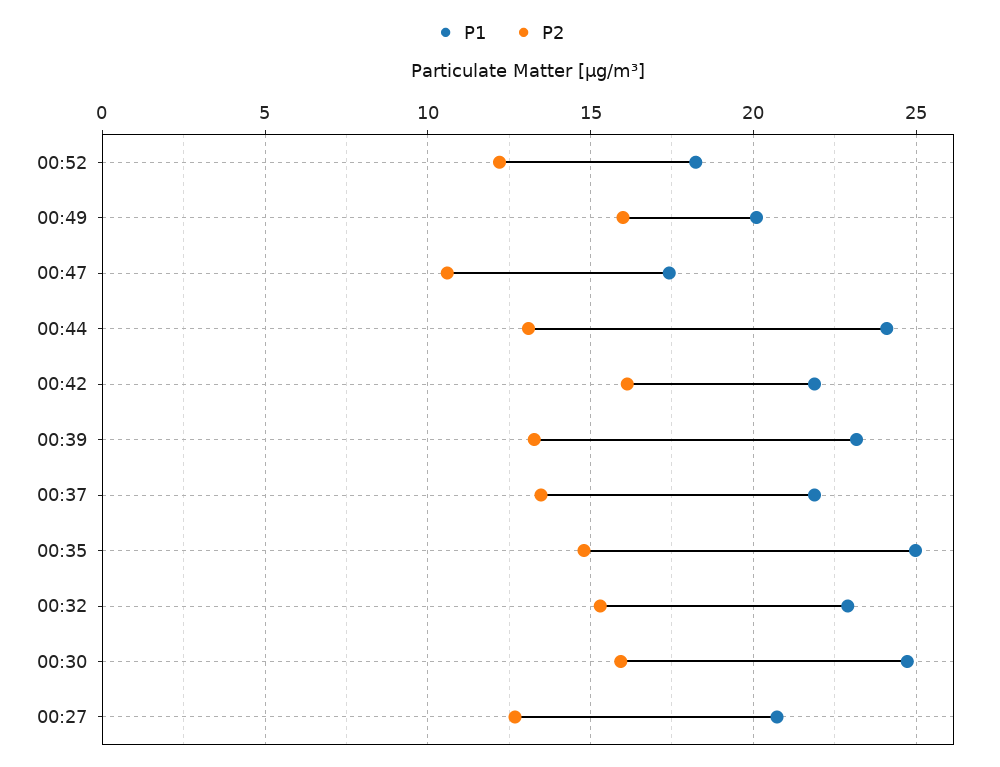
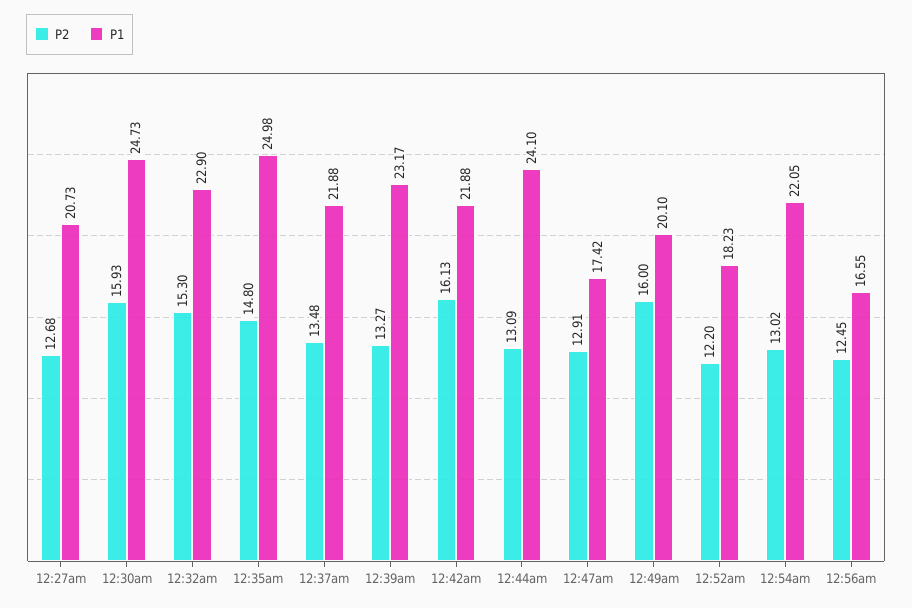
P2, 00:47: 10.5 -> 12.91
P2, 12:54am: none -> 13.02
P1, 12:54am: none -> 22.05
P2, 12:56am: none -> 12.45
P1, 12:56am: none -> 16.55

